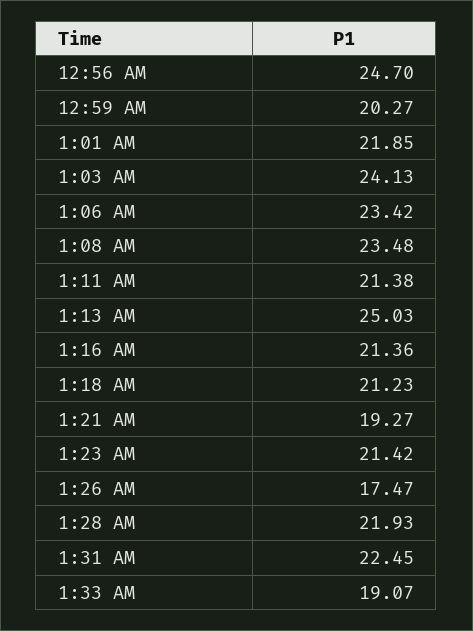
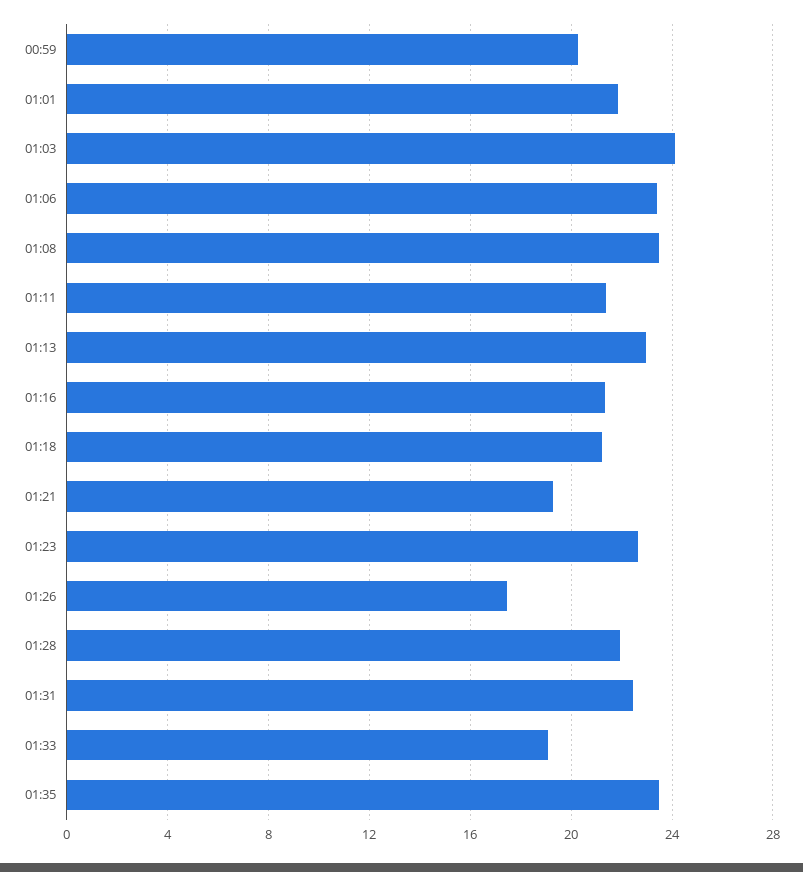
12:56 AM: 24.7 -> none
1:13 AM: 25.03 -> 23
1:23 AM: 21.42 -> 22.5
01:35: none -> 23.5

